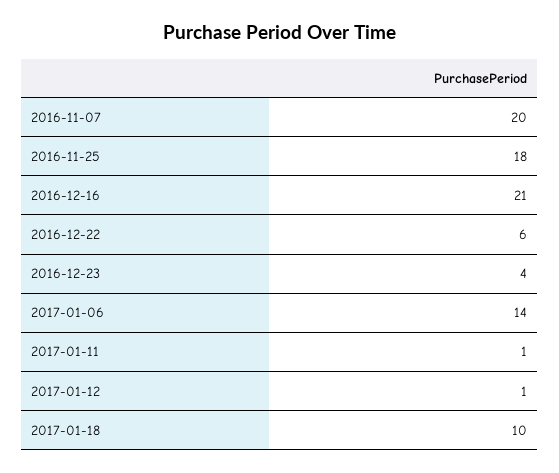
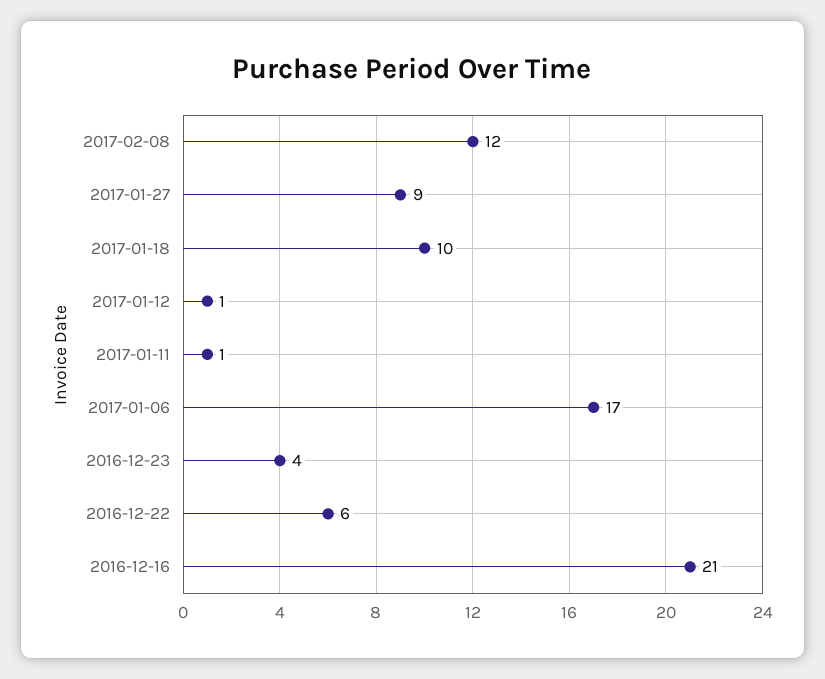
2016-11-07: 20 -> none
2016-11-25: 18 -> none
2017-01-06: 14 -> 17
2017-02-08: none -> 12
2017-01-27: none -> 9

